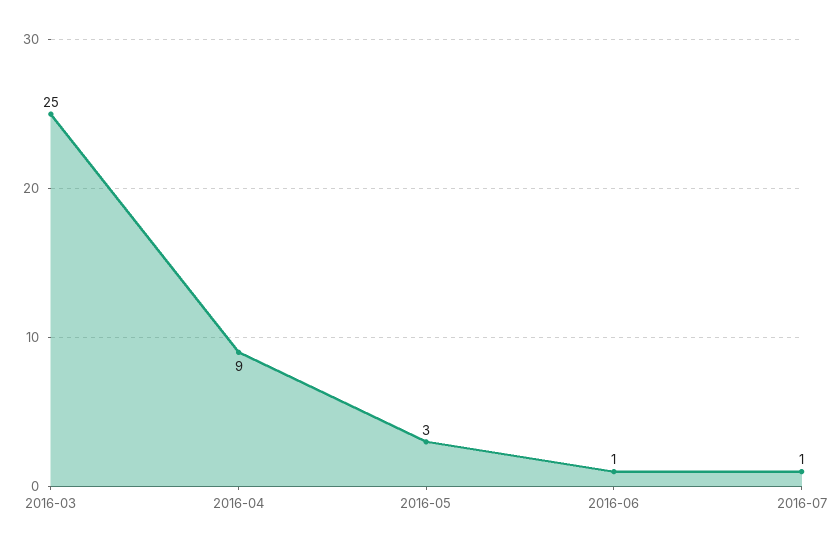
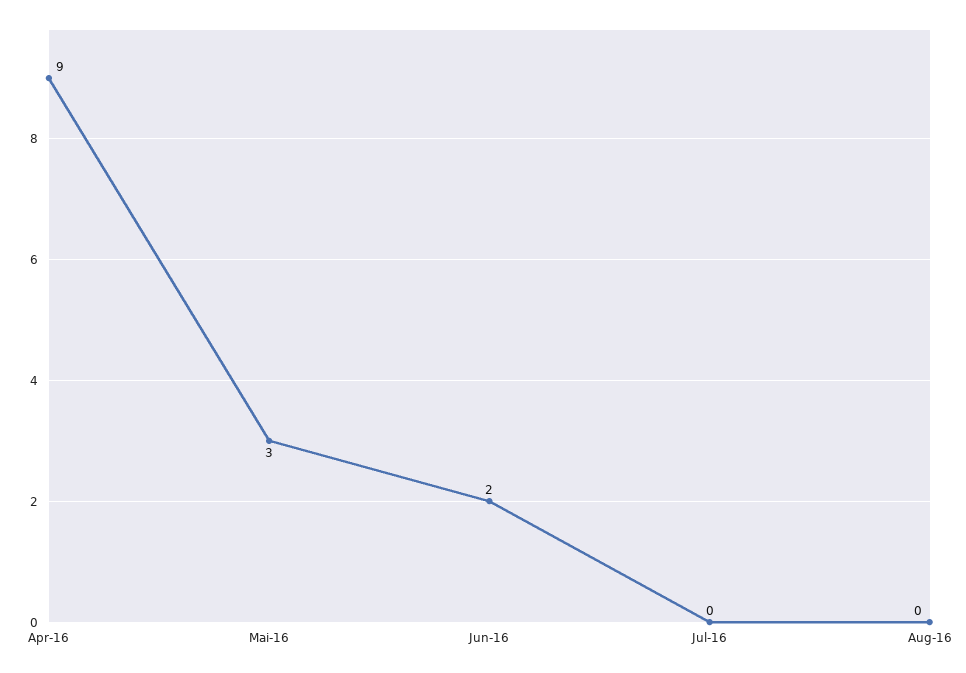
2016-03: 25 -> none
2016-06: 1 -> 2
2016-07: 1 -> 0
Aug-16: none -> 0

